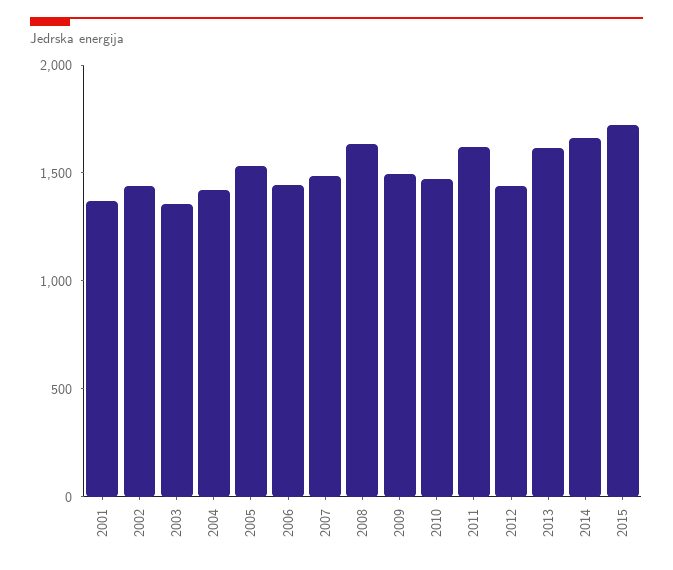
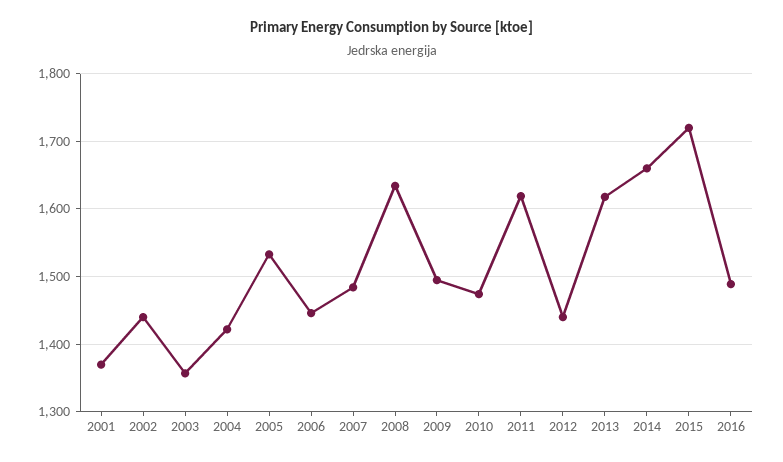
2016: none -> 1490

